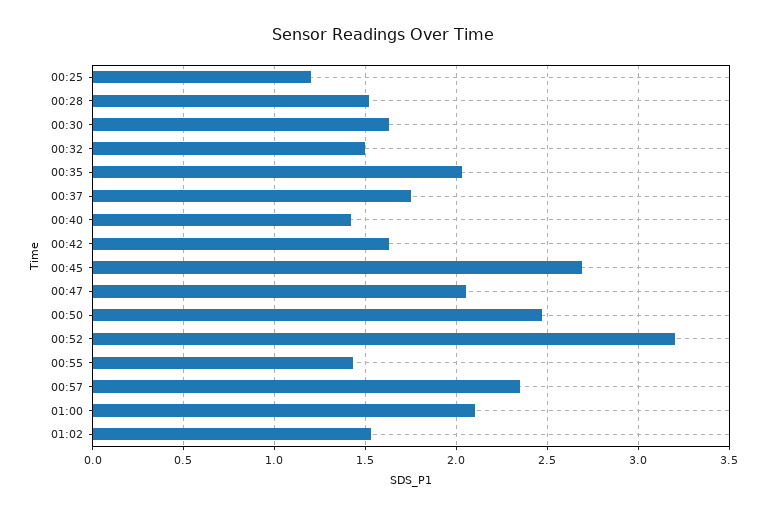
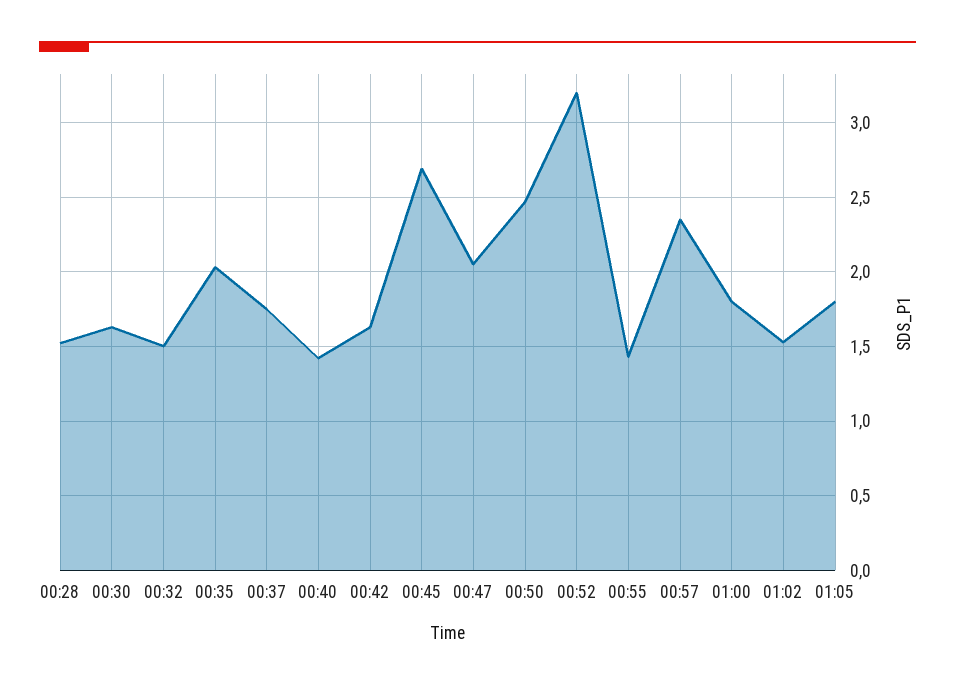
00:25: 1.2 -> none
01:00: 2.1 -> 1.8
01:05: none -> 1.8

